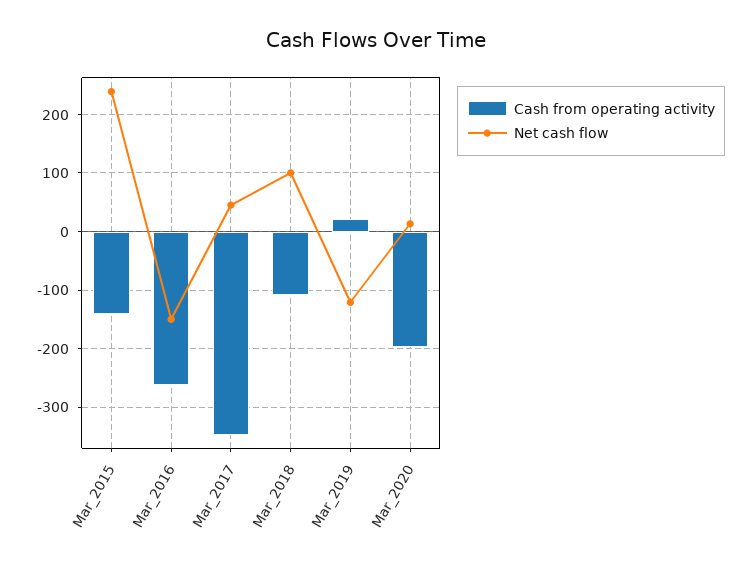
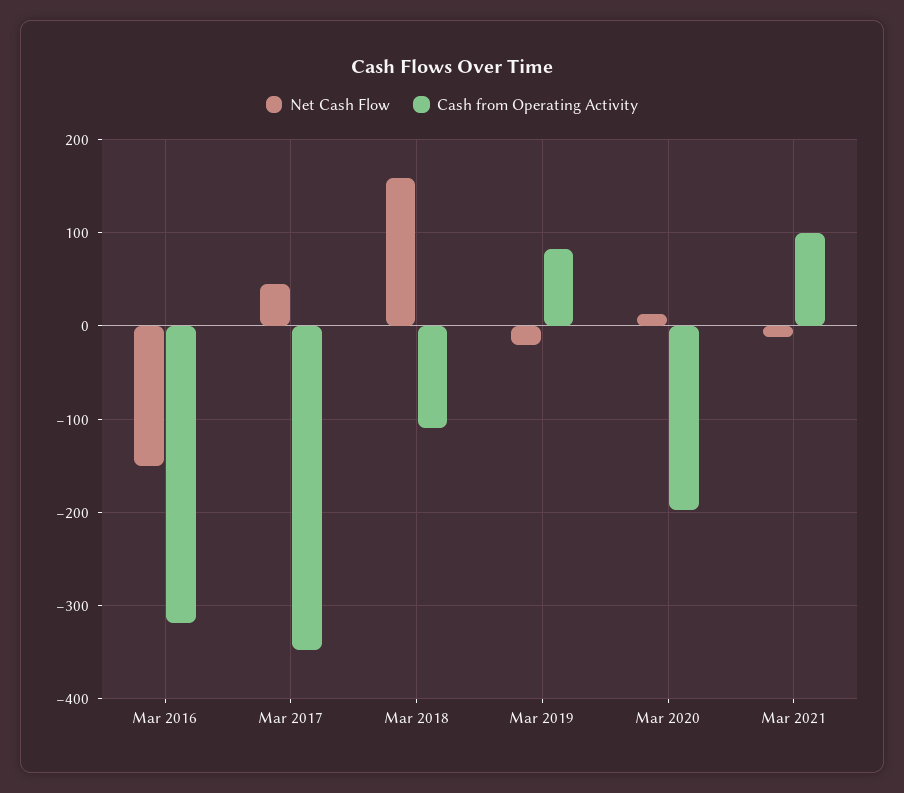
Cash from operating activity, Mar_2015: -140 -> none
Net cash flow, Mar_2015: 240 -> none
Cash from operating activity, Mar_2016: -260 -> -320
Net cash flow, Mar_2018: 100 -> 160
Cash from operating activity, Mar_2019: 20 -> 80
Net cash flow, Mar_2019: -120 -> -20
Net cash flow, Mar 2021: none -> -10
Cash from operating activity, Mar 2021: none -> 100

